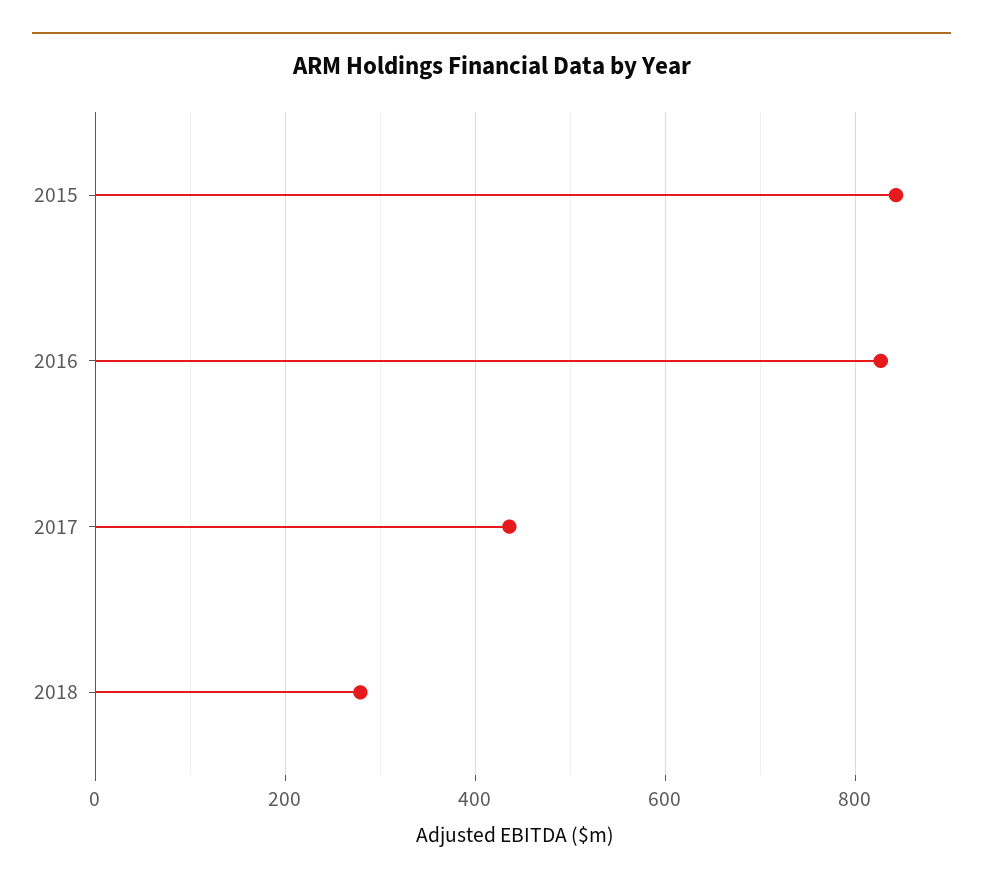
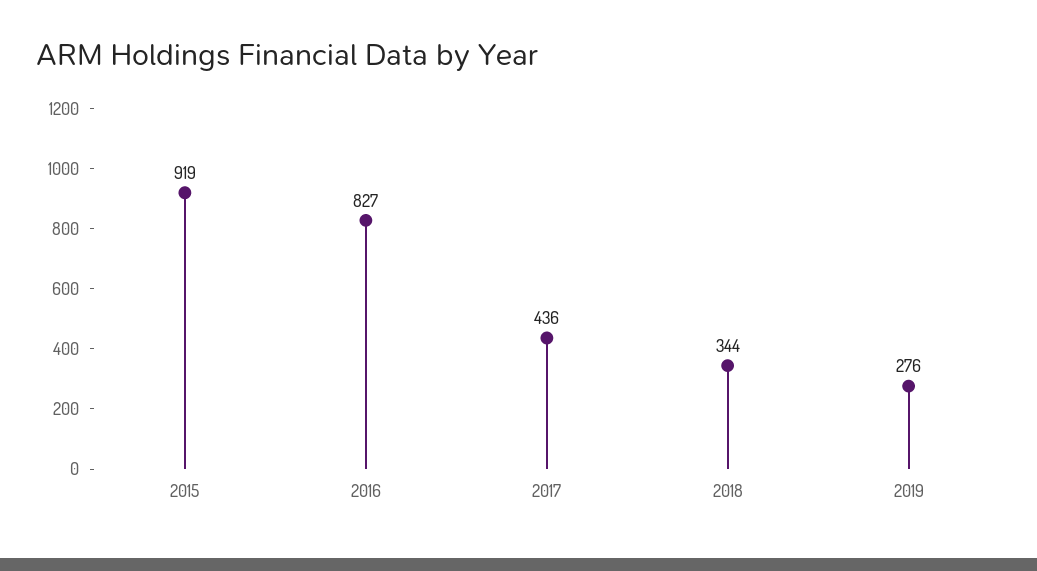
2015: 840 -> 919
2018: 280 -> 344
2019: none -> 276

